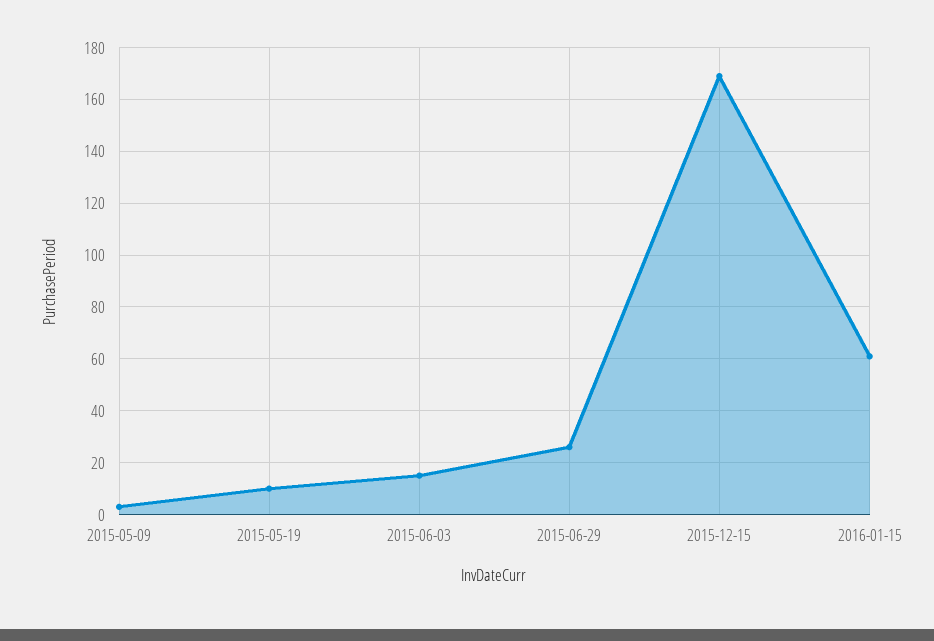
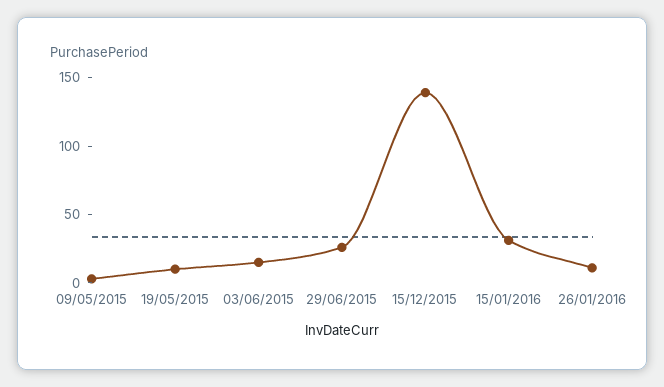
2015-12-15: 170 -> 140
2016-01-15: 60 -> 30
26/01/2016: none -> 10

